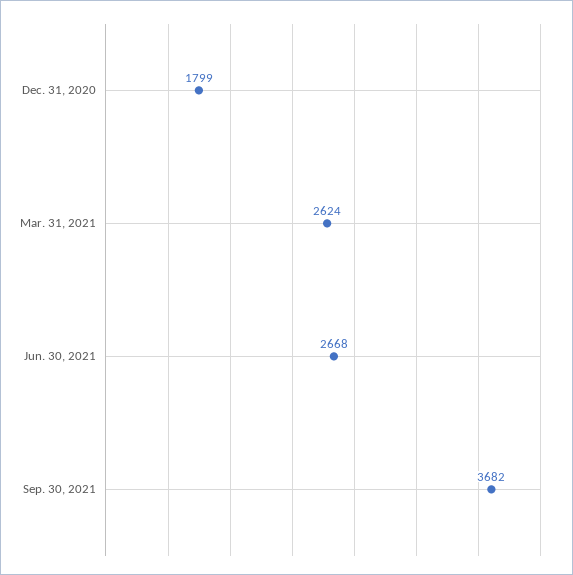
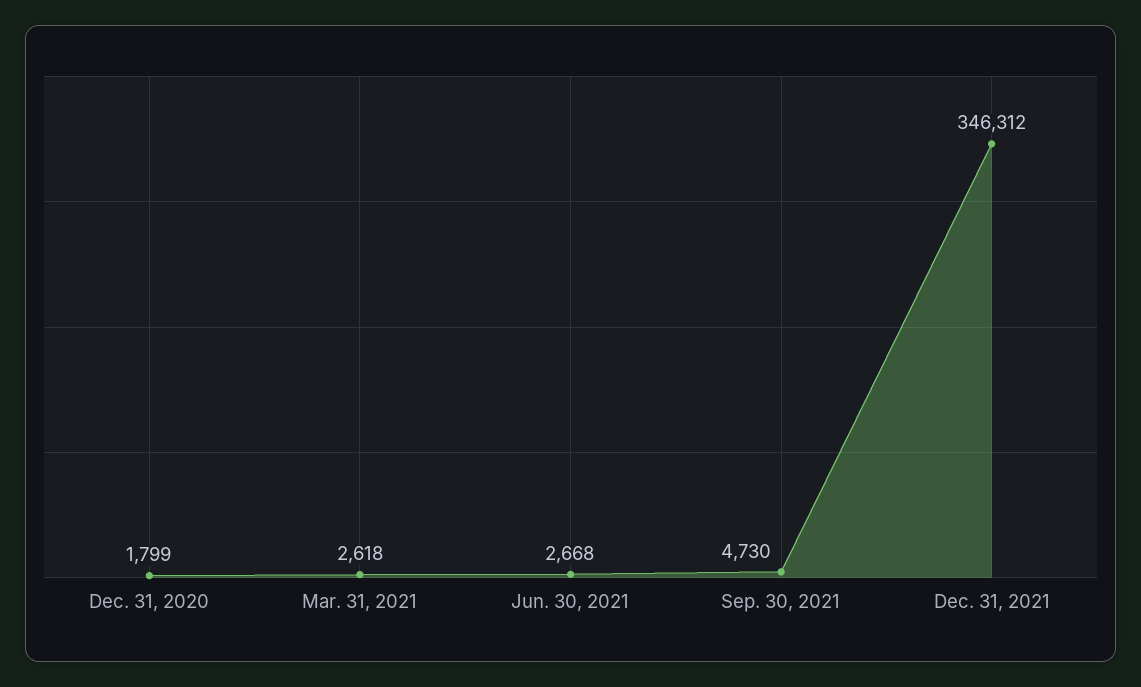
Mar. 31, 2021: 2624 -> 2618
Sep. 30, 2021: 3682 -> 4730
Dec. 31, 2021: none -> 346312

